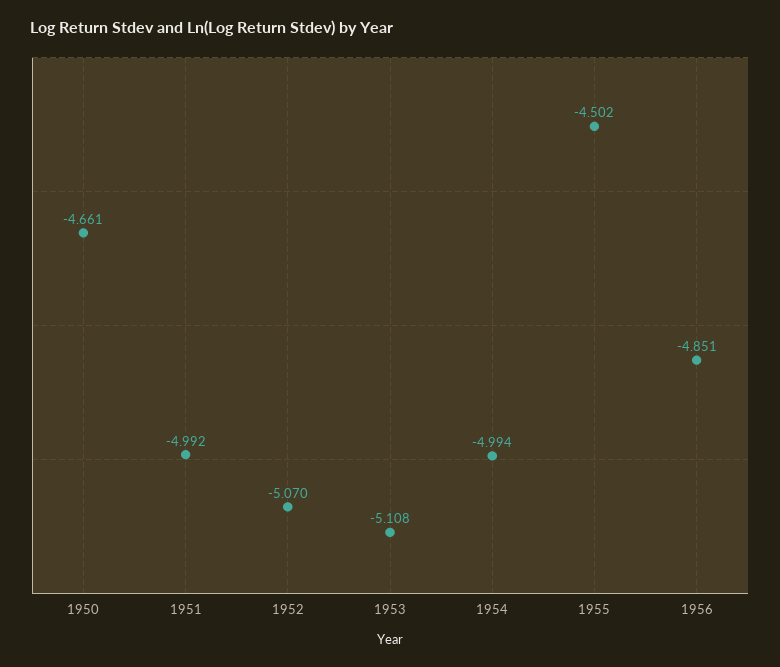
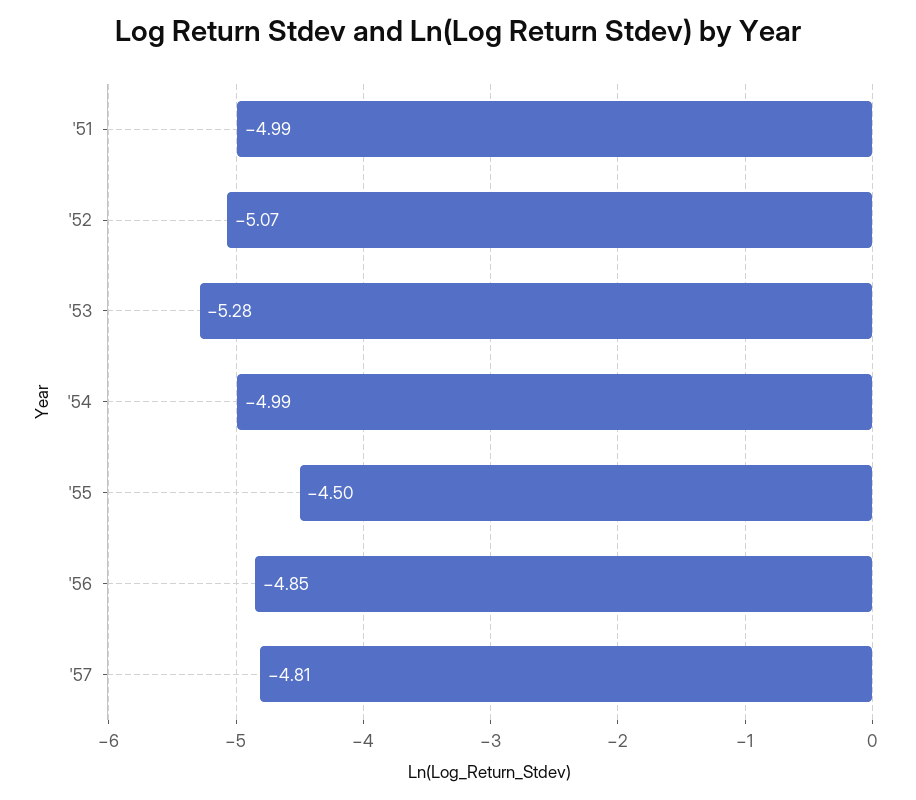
1950: -4.661 -> none
1953: -5.108 -> -5.28
'57: none -> -4.81

